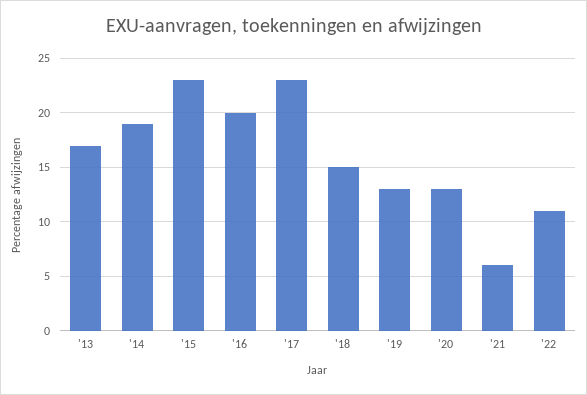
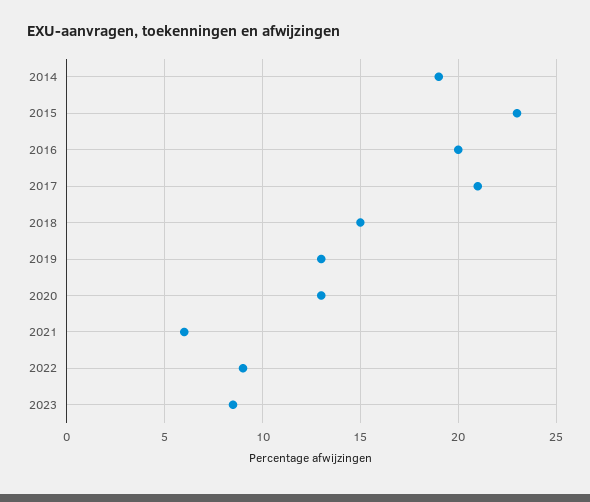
'13: 17 -> none
'17: 23 -> 21
'22: 11 -> 9
2023: none -> 8.5

